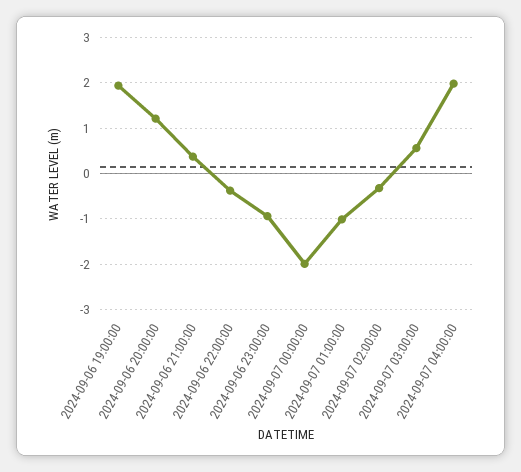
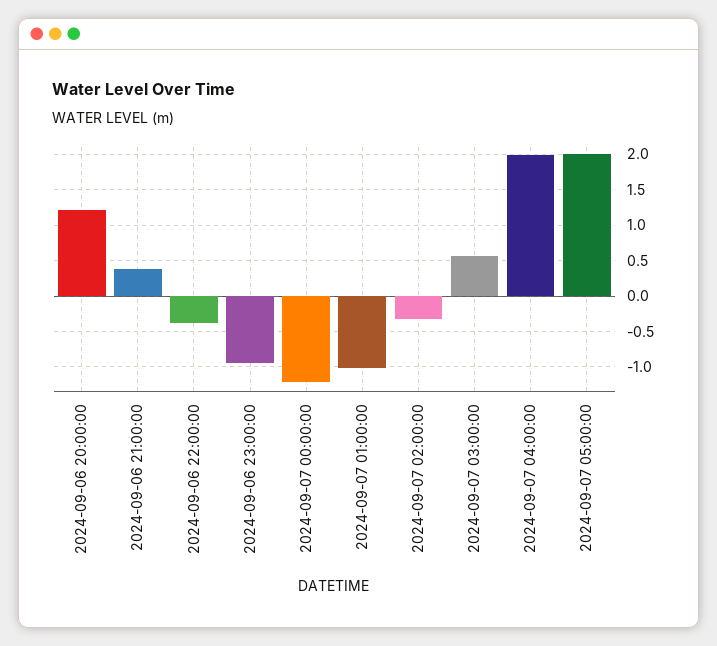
2024-09-06 19:00:00: 2 -> none
2024-09-07 00:00:00: -2 -> -1.2
2024-09-07 05:00:00: none -> 2

